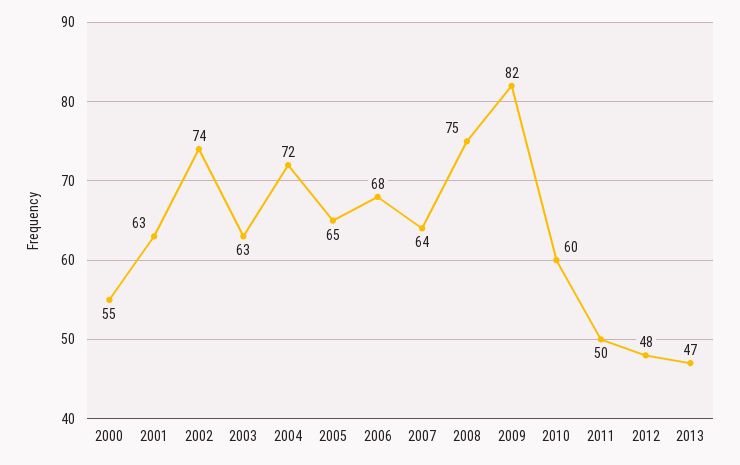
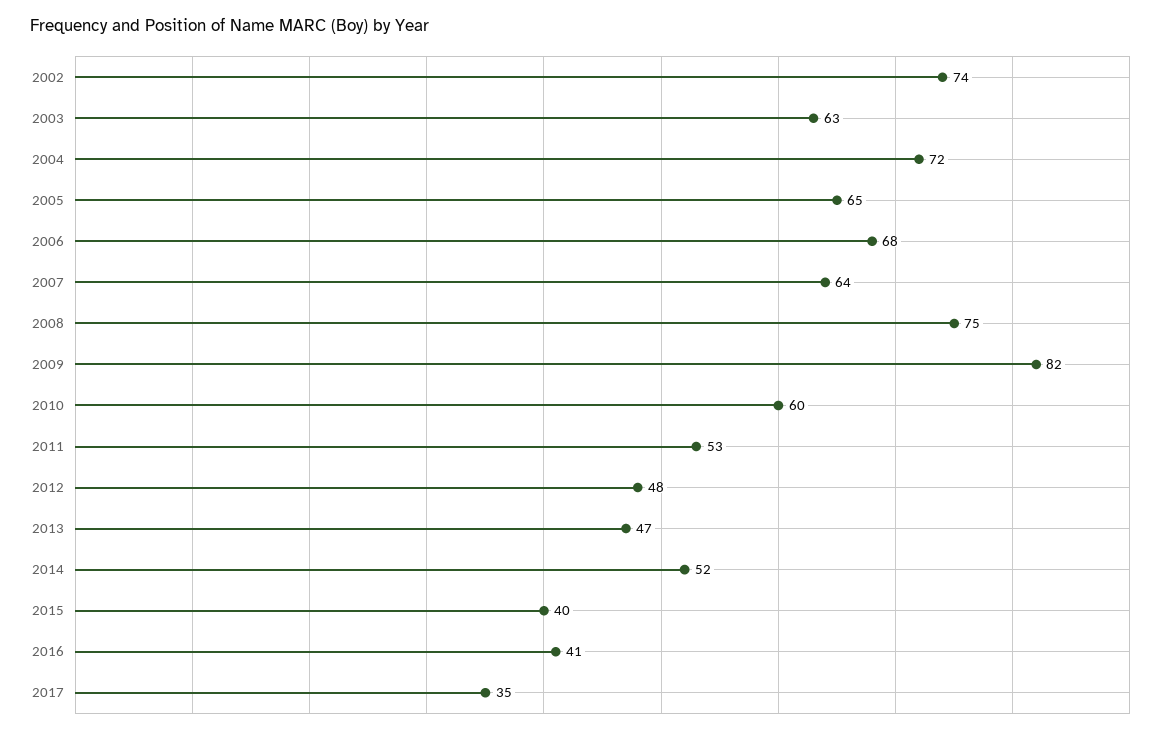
2000: 55 -> none
2001: 63 -> none
2011: 50 -> 53
2014: none -> 52
2015: none -> 40
2016: none -> 41
2017: none -> 35

